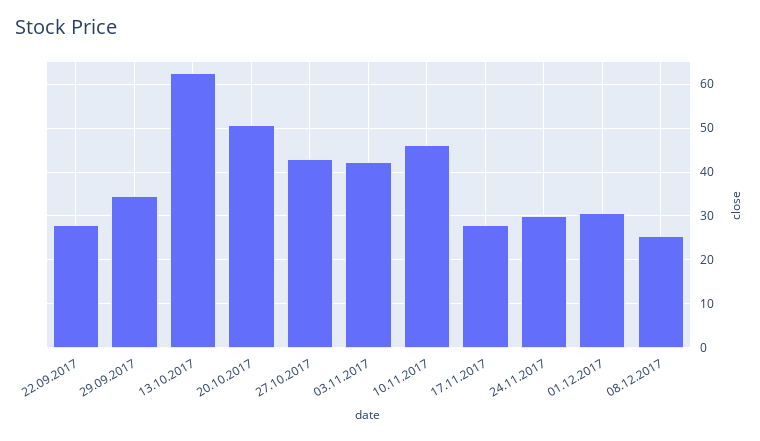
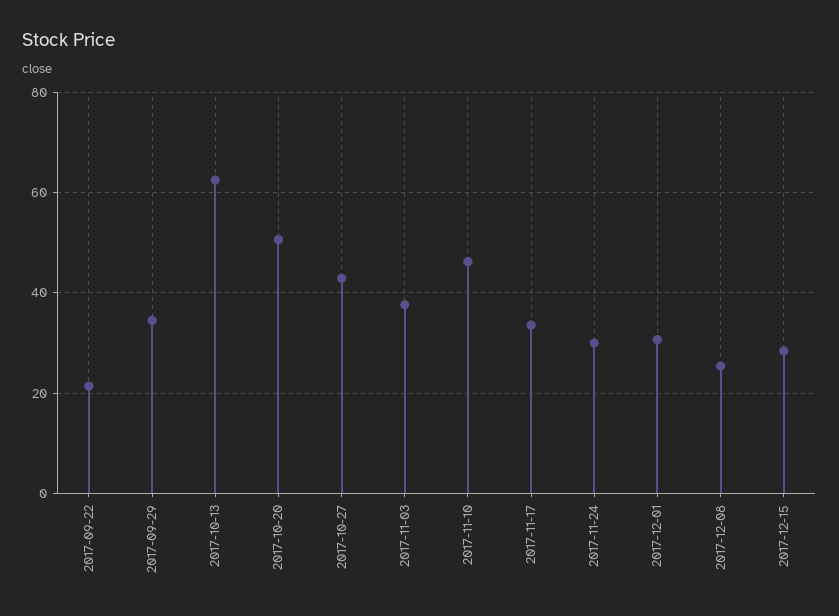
22.09.2017: 28 -> 22
03.11.2017: 42 -> 38
17.11.2017: 28 -> 34
2017-12-15: none -> 28

